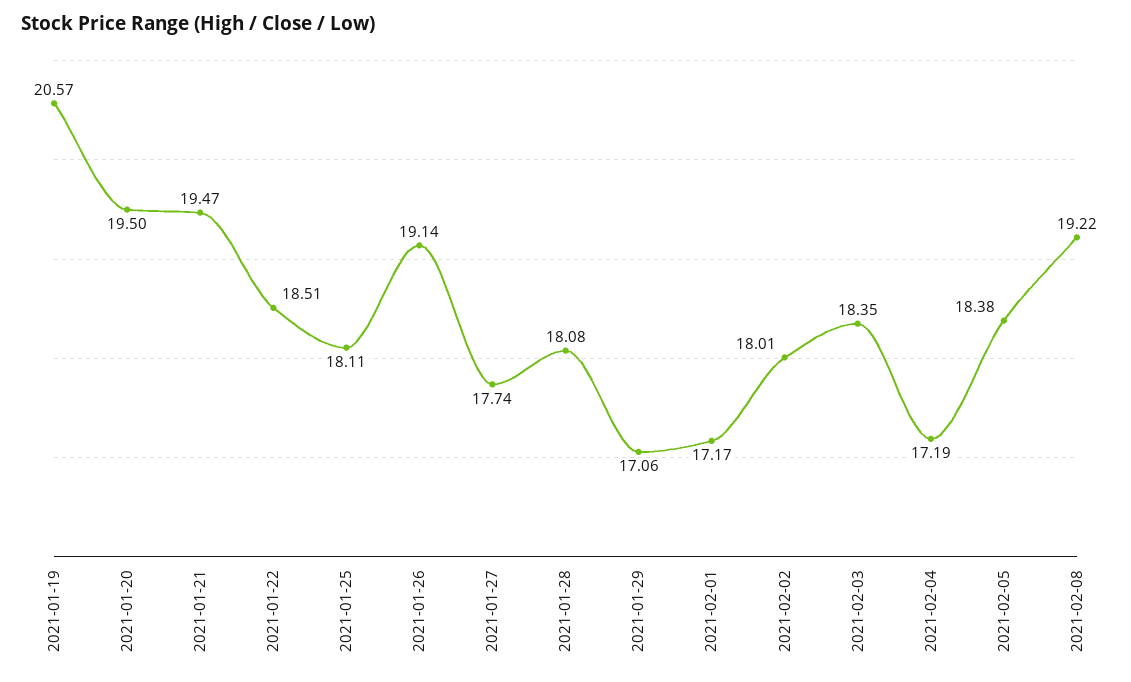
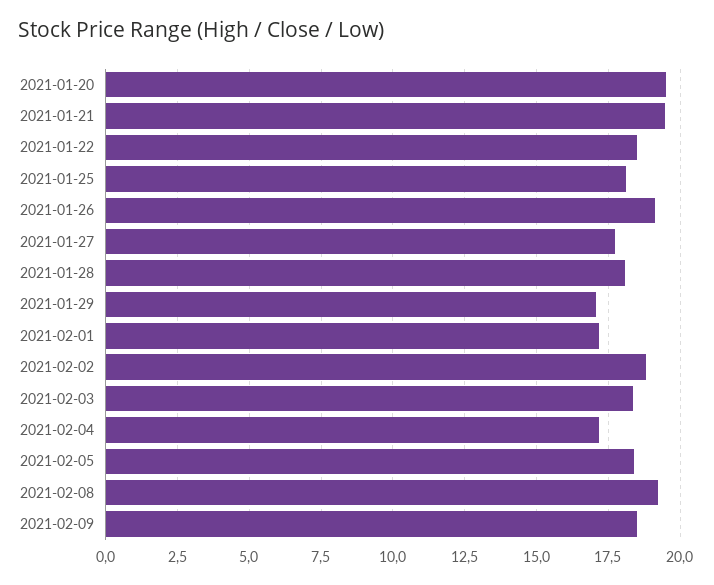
2021-01-19: 20.57 -> none
2021-02-02: 18.01 -> 18.75
2021-02-09: none -> 18.5

